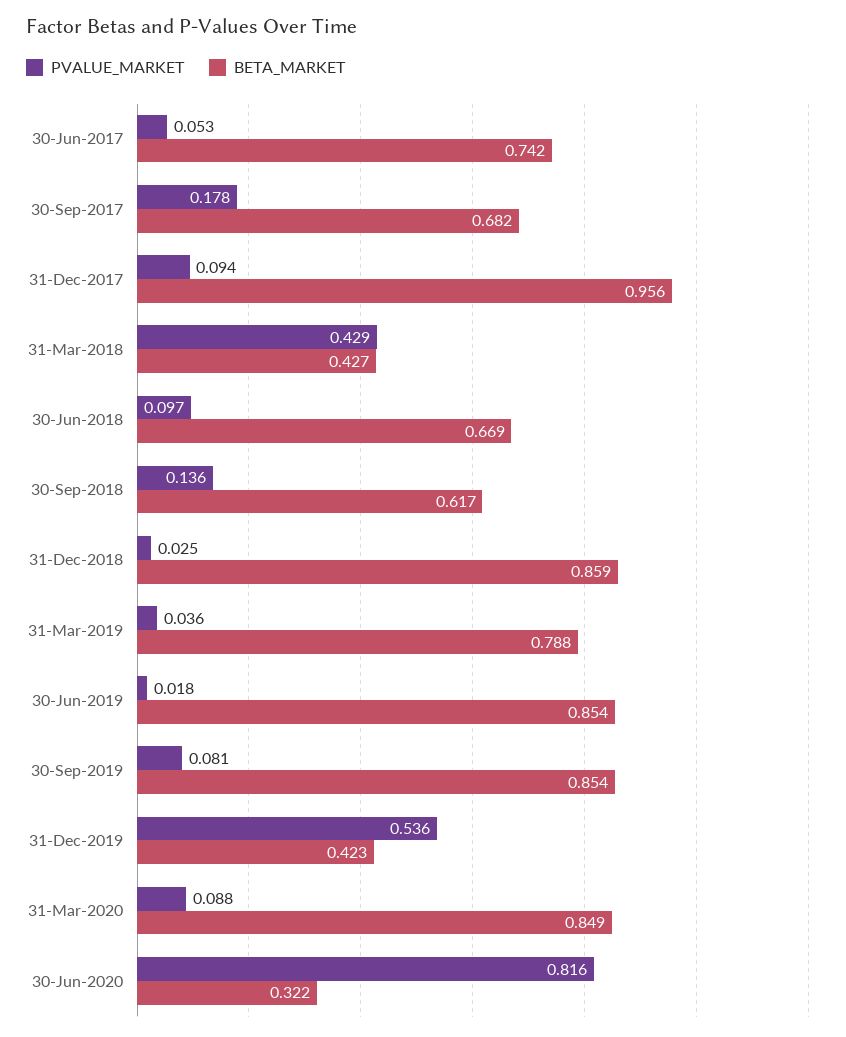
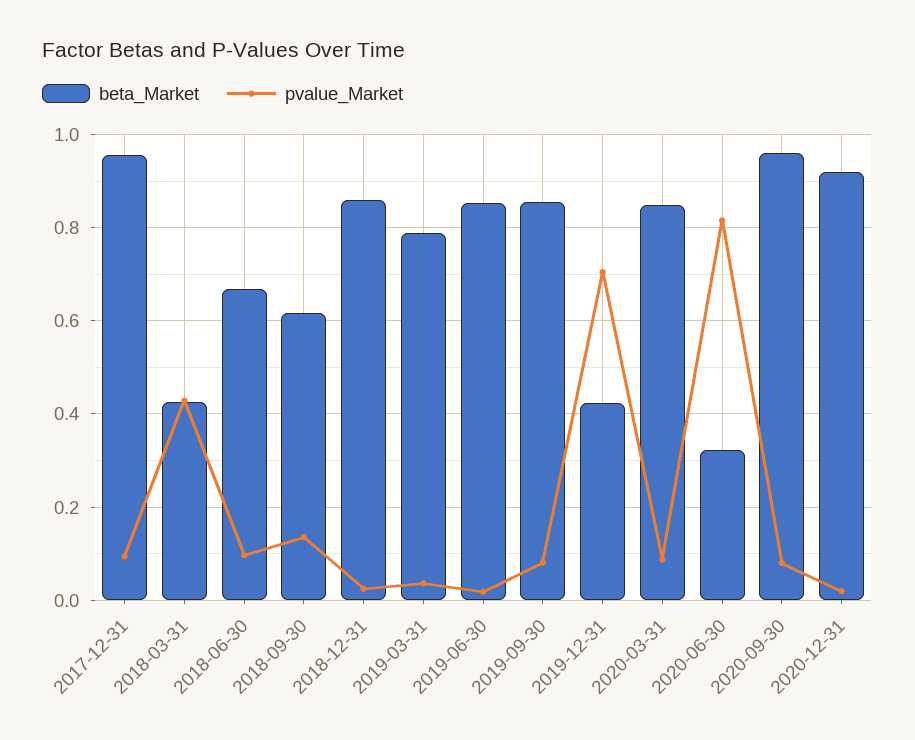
PVALUE_MARKET, 30-Jun-2017: 0.053 -> none
BETA_MARKET, 30-Jun-2017: 0.742 -> none
PVALUE_MARKET, 30-Sep-2017: 0.178 -> none
BETA_MARKET, 30-Sep-2017: 0.682 -> none
PVALUE_MARKET, 31-Dec-2019: 0.536 -> 0.7
BETA_MARKET, 2020-09-30: none -> 0.96
PVALUE_MARKET, 2020-09-30: none -> 0.08
BETA_MARKET, 2020-12-31: none -> 0.92
PVALUE_MARKET, 2020-12-31: none -> 0.02

